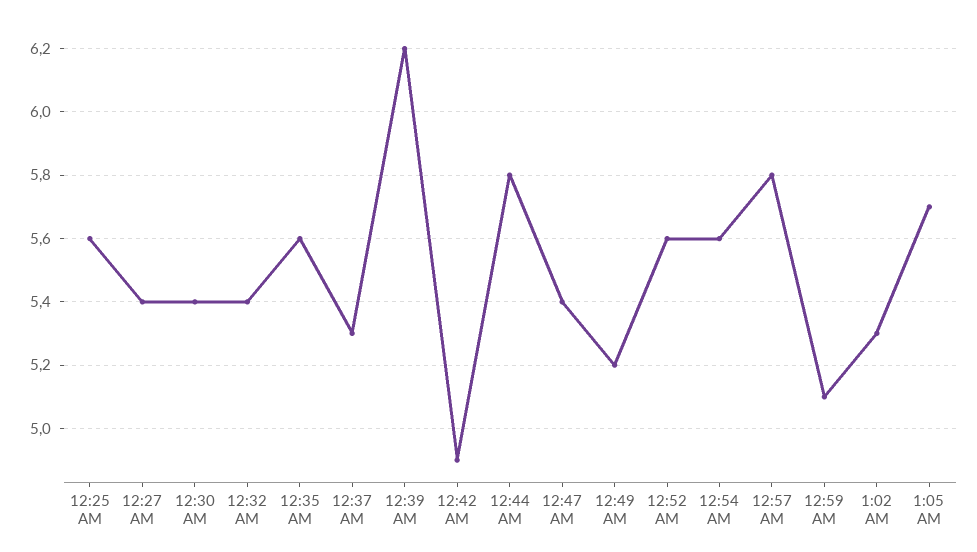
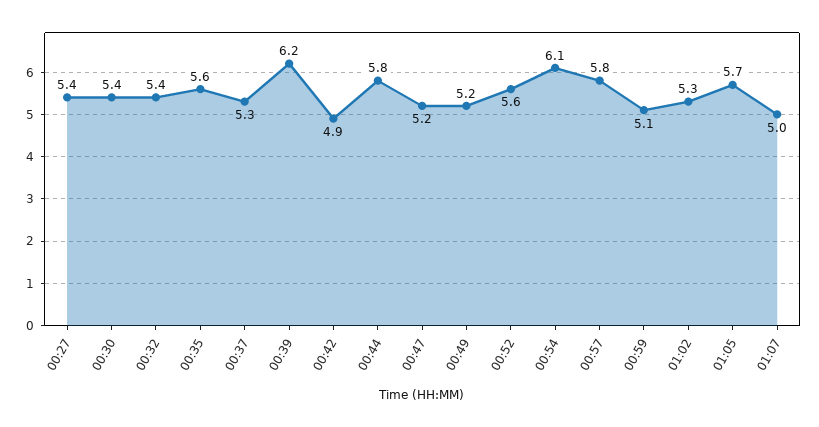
12:25 AM: 5.6 -> none
12:47 AM: 5.4 -> 5.2
12:54 AM: 5.6 -> 6.1
01:07: none -> 5

